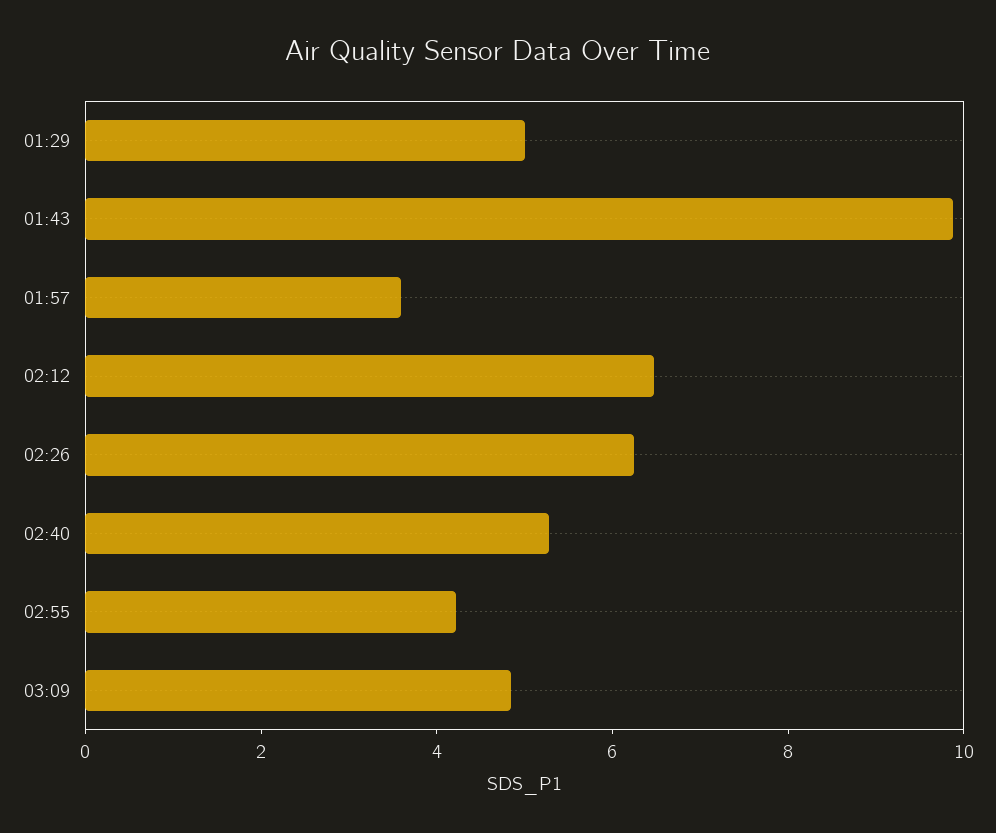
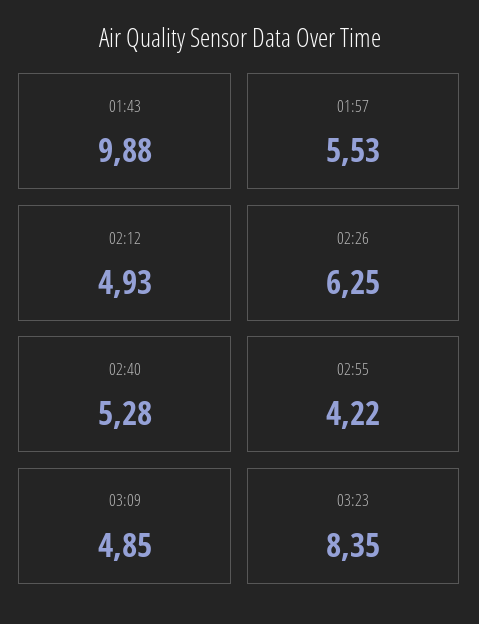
01:29: 5 -> none
01:57: 3.5 -> 5.53
02:12: 6.5 -> 4.93
03:23: none -> 8.35

